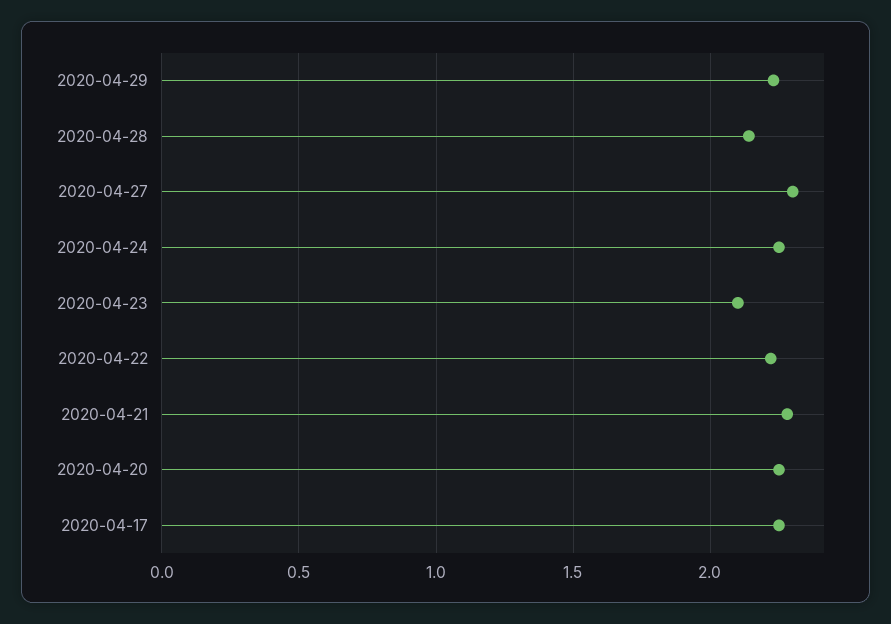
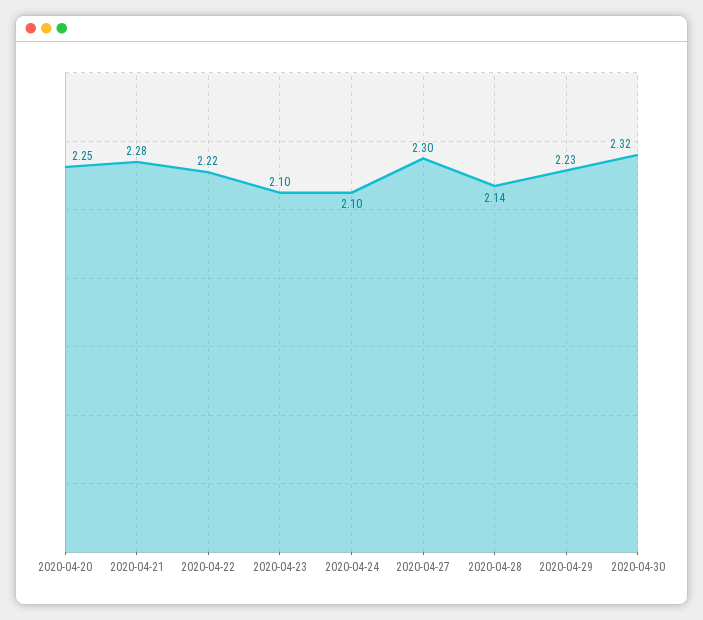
2020-04-24: 2.25 -> 2.1
2020-04-17: 2.25 -> none
2020-04-30: none -> 2.32

